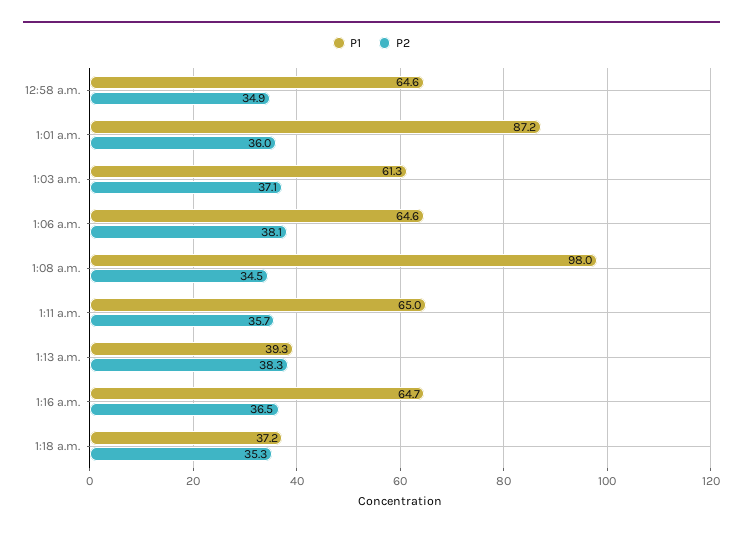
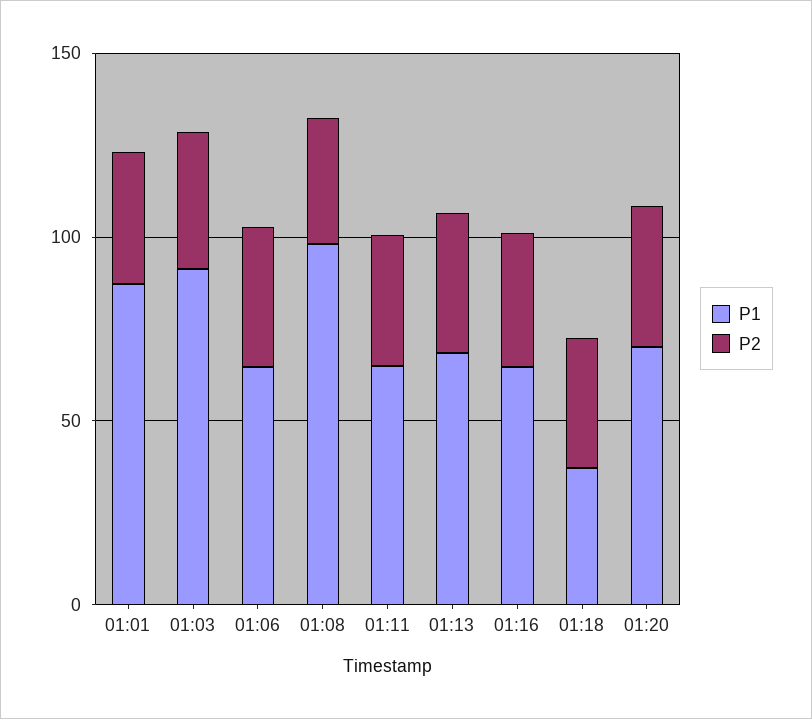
P1, 12:58 a.m.: 64.6 -> none
P2, 12:58 a.m.: 34.9 -> none
P1, 1:03 a.m.: 61.3 -> 90
P1, 1:13 a.m.: 39.3 -> 70
P1, 01:20: none -> 70
P2, 01:20: none -> 40

